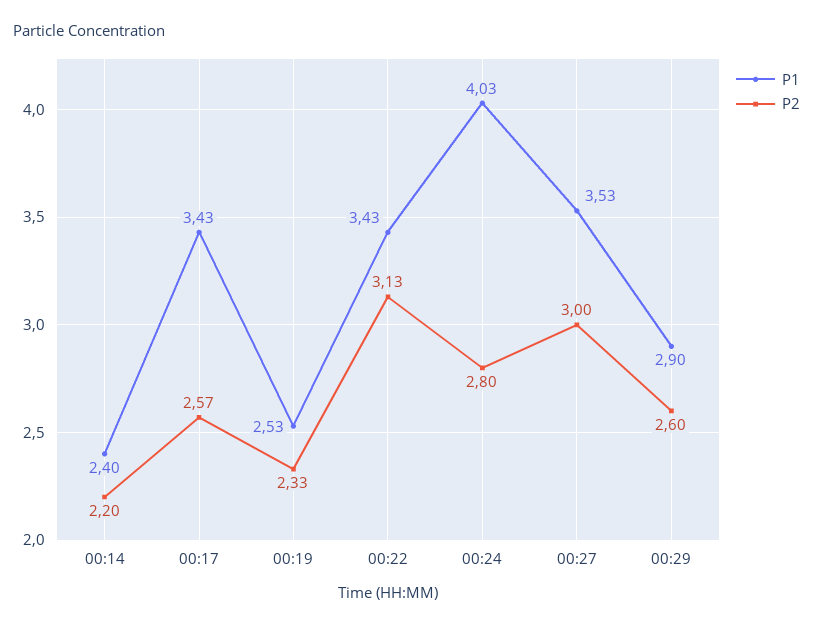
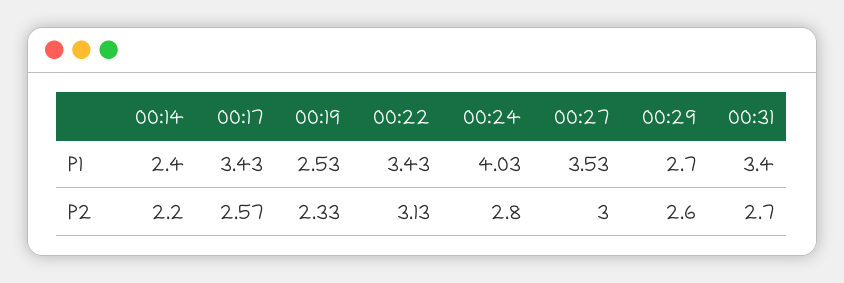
P1, 00:29: 2.9 -> 2.7
P1, 00:31: none -> 3.4
P2, 00:31: none -> 2.7

